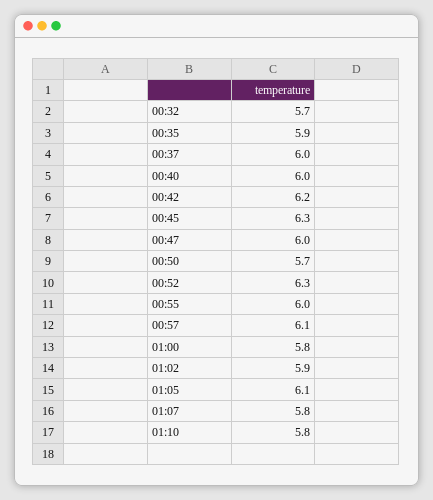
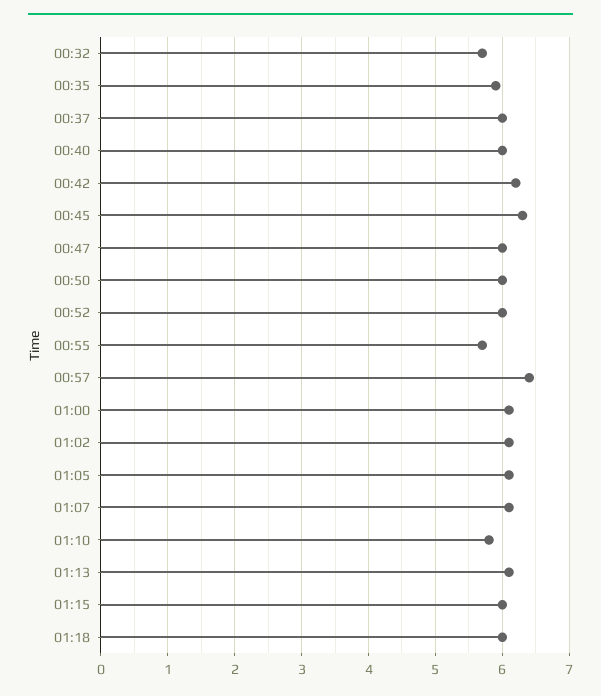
00:50: 5.7 -> 6
00:52: 6.3 -> 6
00:55: 6 -> 5.7
00:57: 6.1 -> 6.4
01:00: 5.8 -> 6.1
01:02: 5.9 -> 6.1
01:07: 5.8 -> 6.1
01:13: none -> 6.1
01:15: none -> 6
01:18: none -> 6

